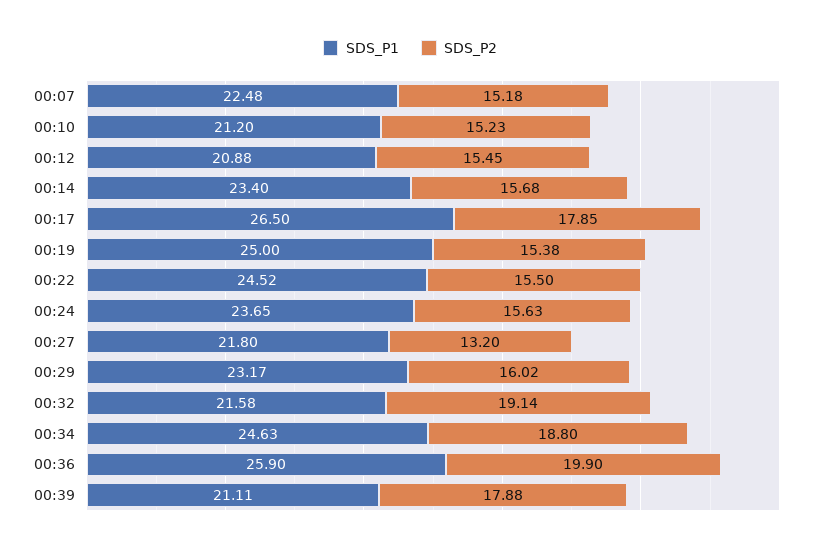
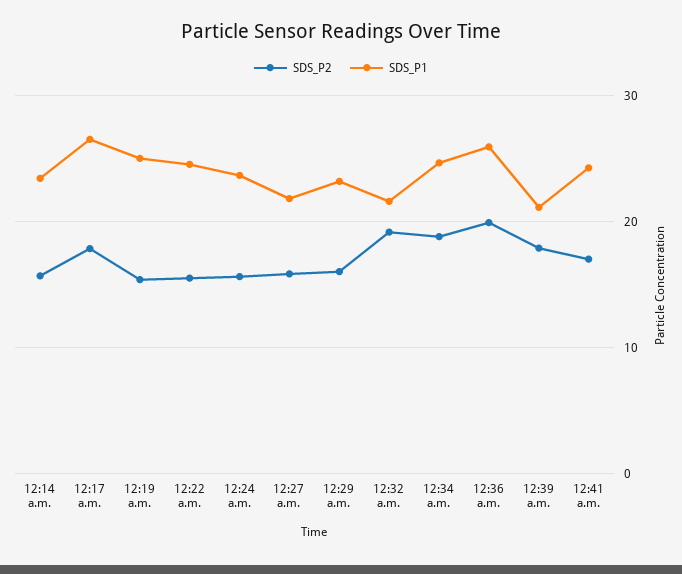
SDS_P1, 00:07: 22.48 -> none
SDS_P2, 00:07: 15.18 -> none
SDS_P1, 00:10: 21.2 -> none
SDS_P2, 00:10: 15.23 -> none
SDS_P1, 00:12: 20.88 -> none
SDS_P2, 00:12: 15.45 -> none
SDS_P2, 00:27: 13.2 -> 16
SDS_P2, 12:41 a.m.: none -> 17
SDS_P1, 12:41 a.m.: none -> 24

